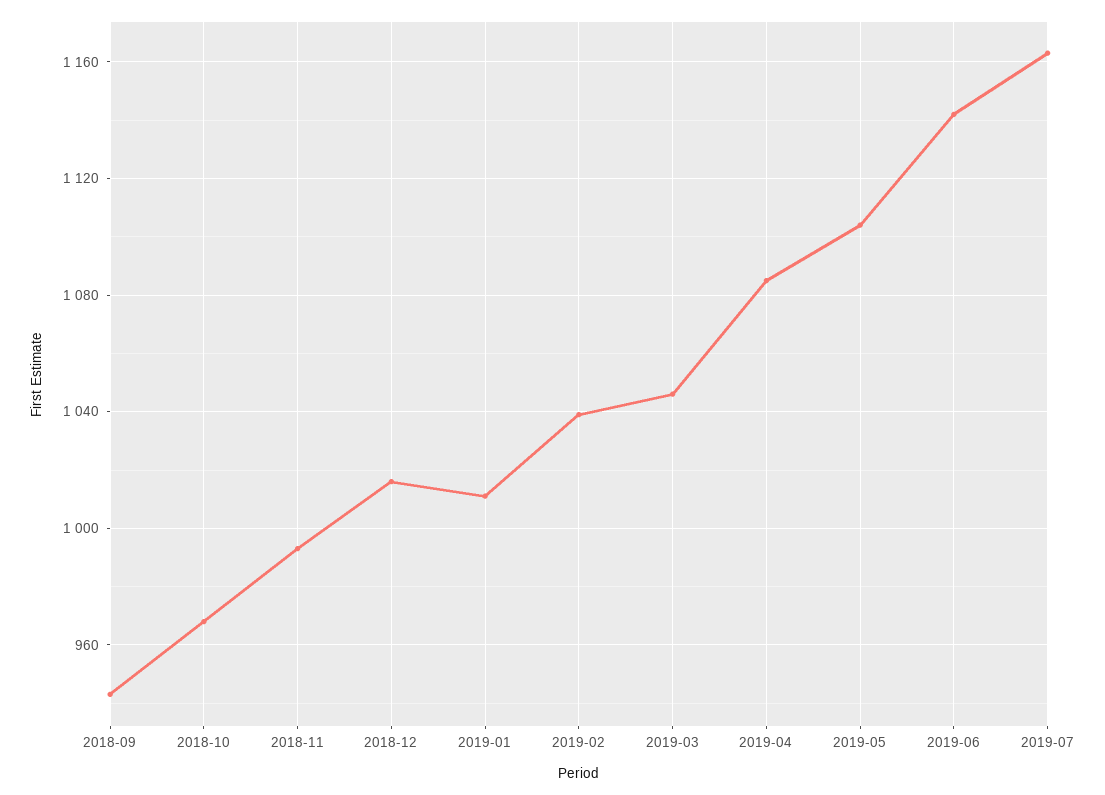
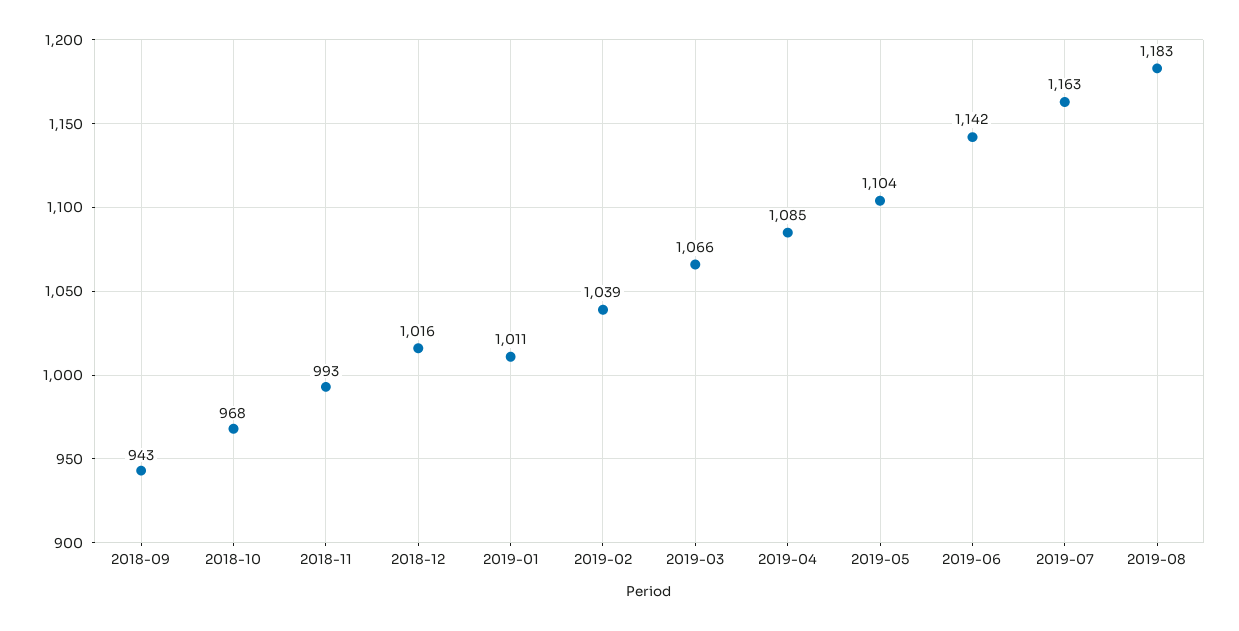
2019-03: 1045 -> 1066
2019-08: none -> 1183

